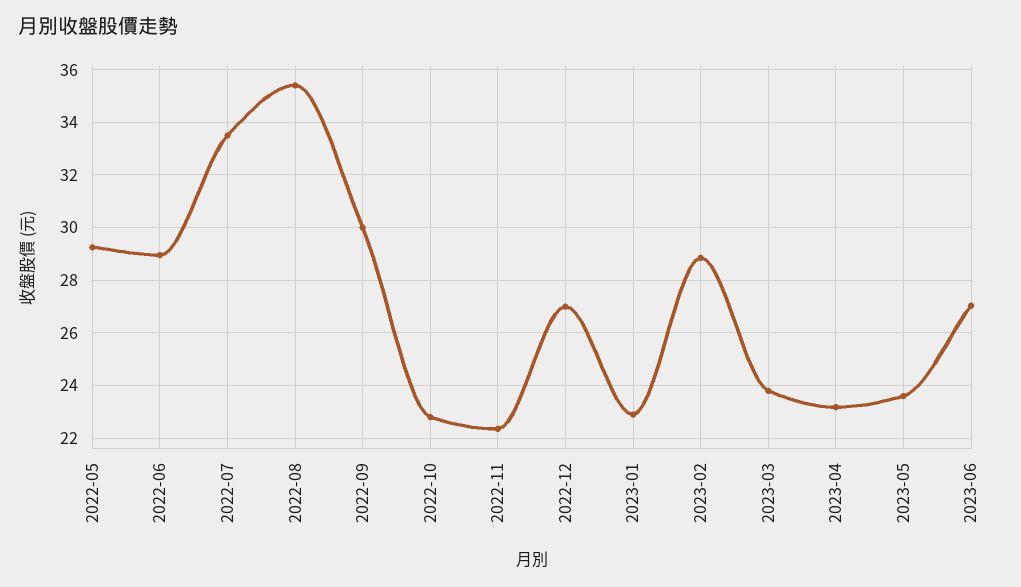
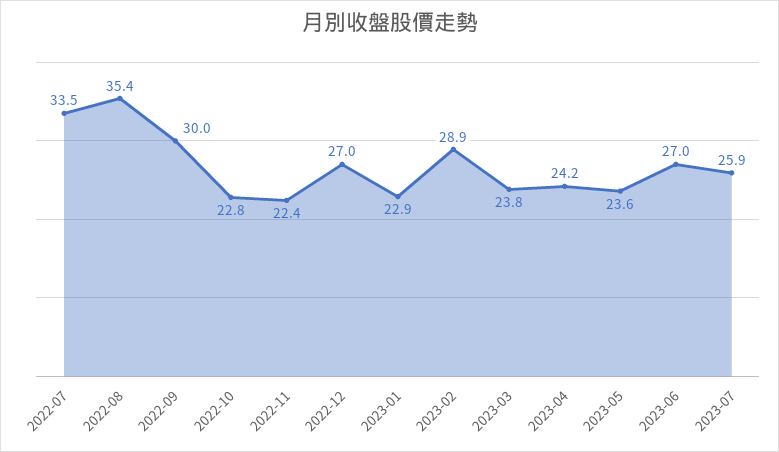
2022-05: 29.25 -> none
2022-06: 29 -> none
2023-04: 23.25 -> 24.2
2023-07: none -> 25.9

